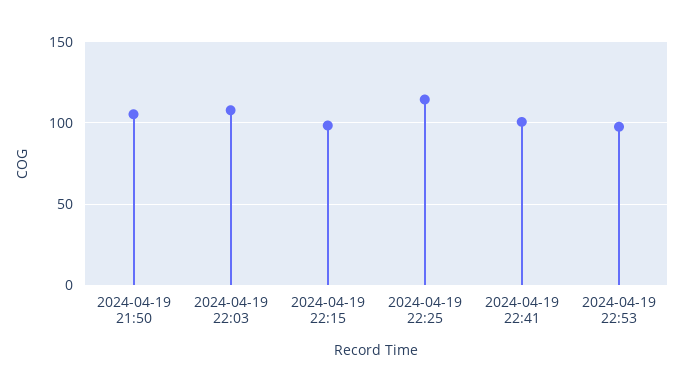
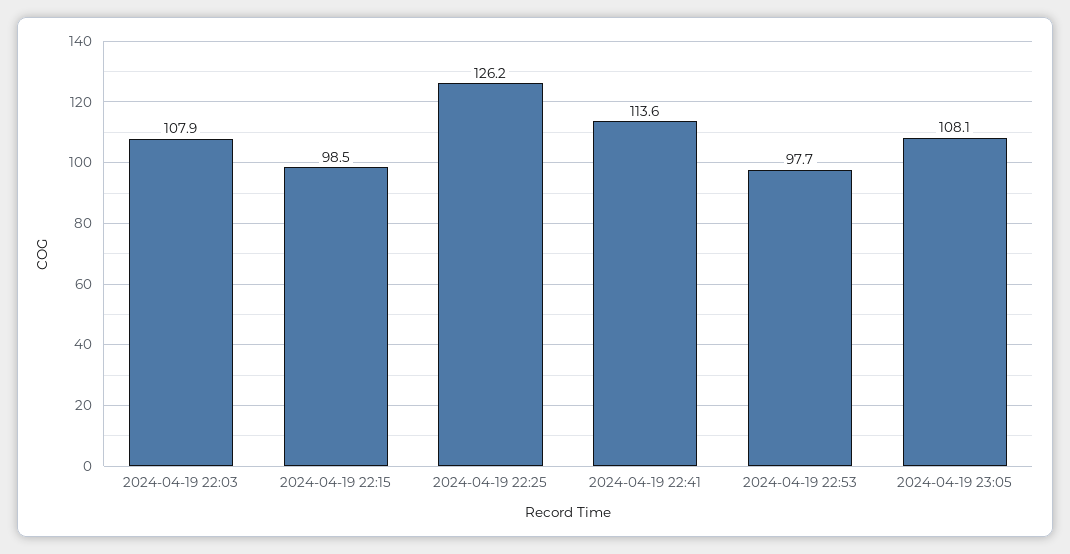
2024-04-19 21:50: 105 -> none
2024-04-19 22:25: 115 -> 126.2
2024-04-19 22:41: 100 -> 113.6
2024-04-19 23:05: none -> 108.1

